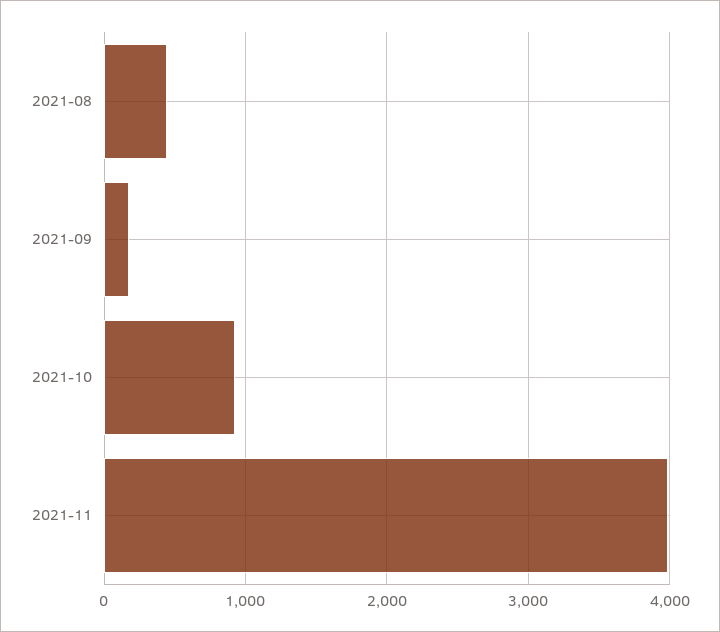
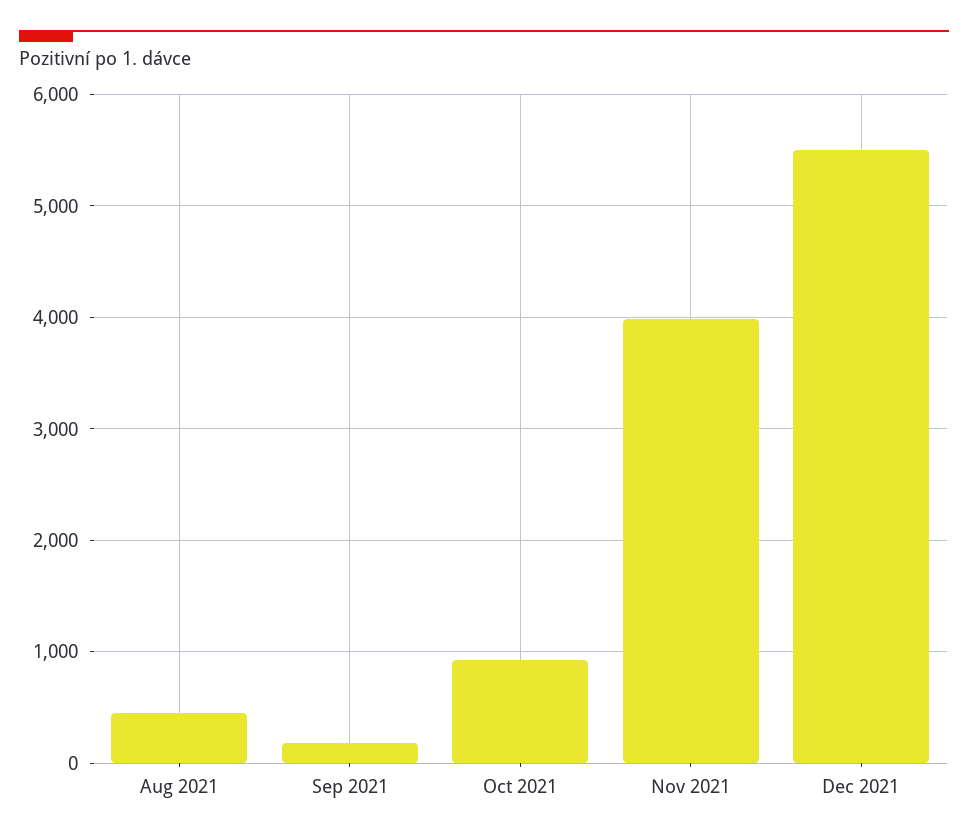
Dec 2021: none -> 5500

